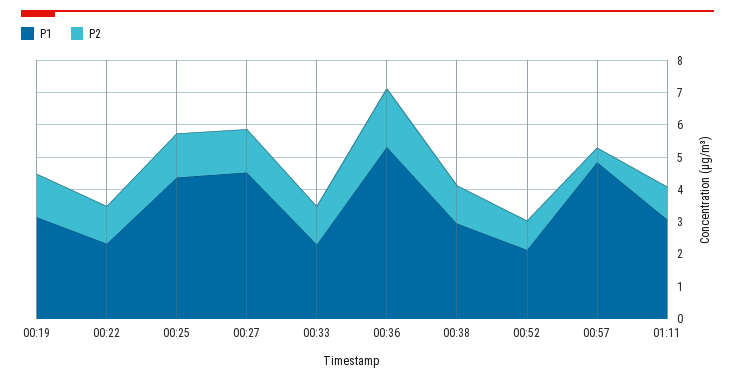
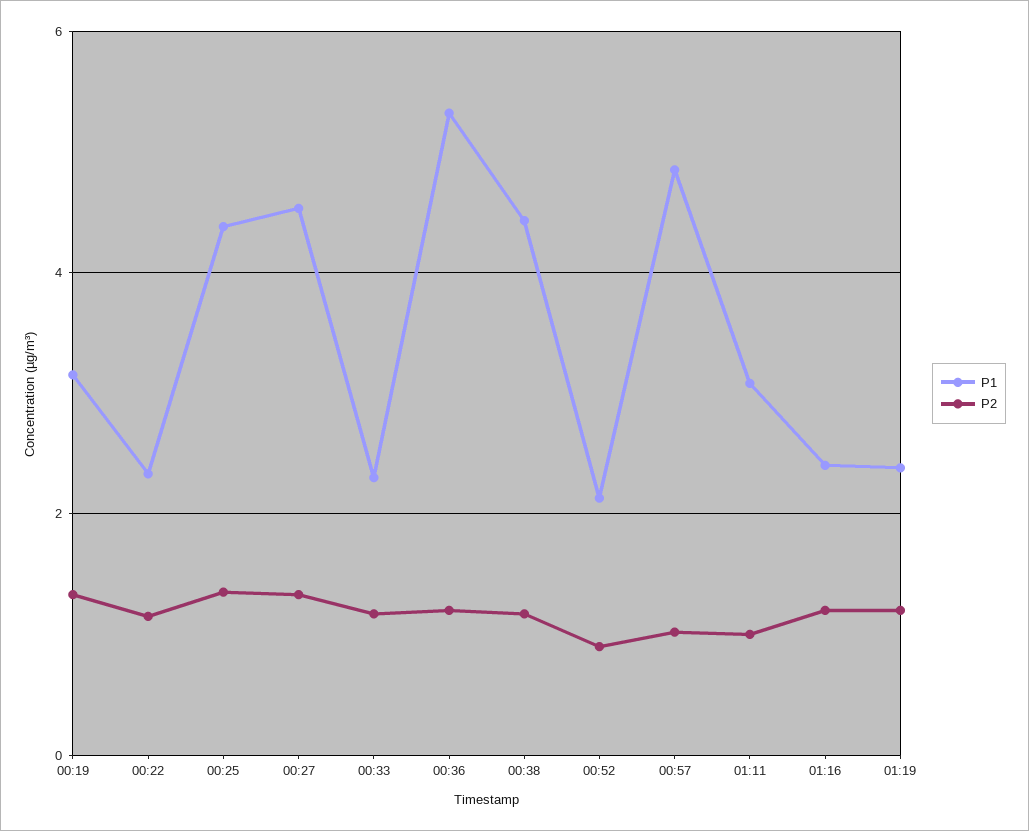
P2, 00:36: 1.75 -> 1.2
P1, 00:38: 3 -> 4.4
P2, 00:57: 0.5 -> 1
P1, 01:16: none -> 2.4
P2, 01:16: none -> 1.2
P1, 01:19: none -> 2.4
P2, 01:19: none -> 1.2

